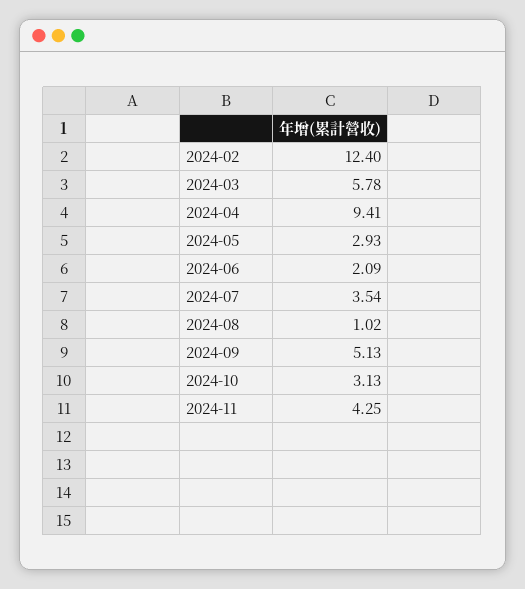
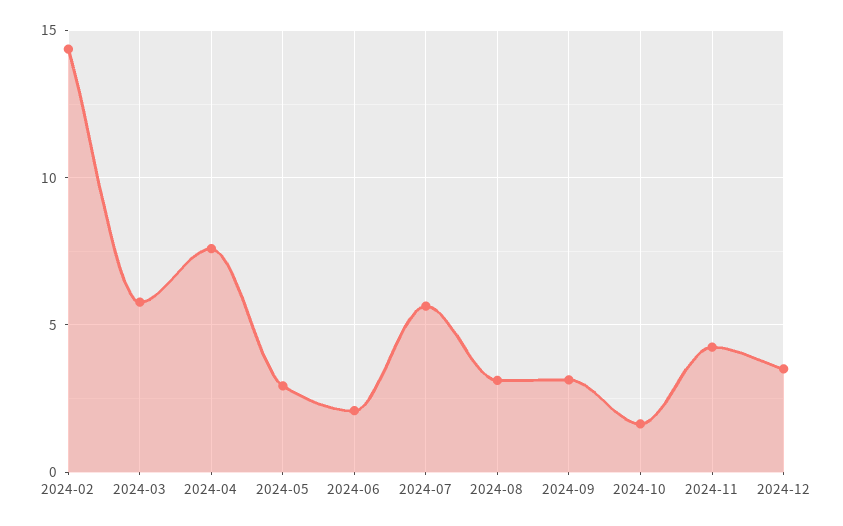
2024-02: 12.4 -> 14.5
2024-04: 9.41 -> 7.5
2024-07: 3.54 -> 5.5
2024-08: 1.02 -> 3
2024-09: 5.13 -> 3
2024-10: 3.13 -> 1.5
2024-12: none -> 3.5

